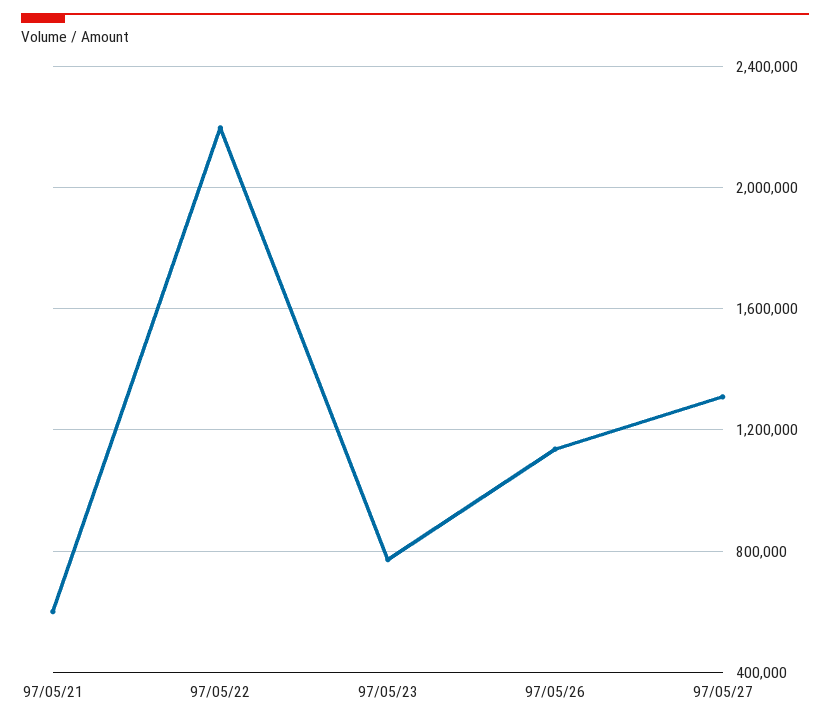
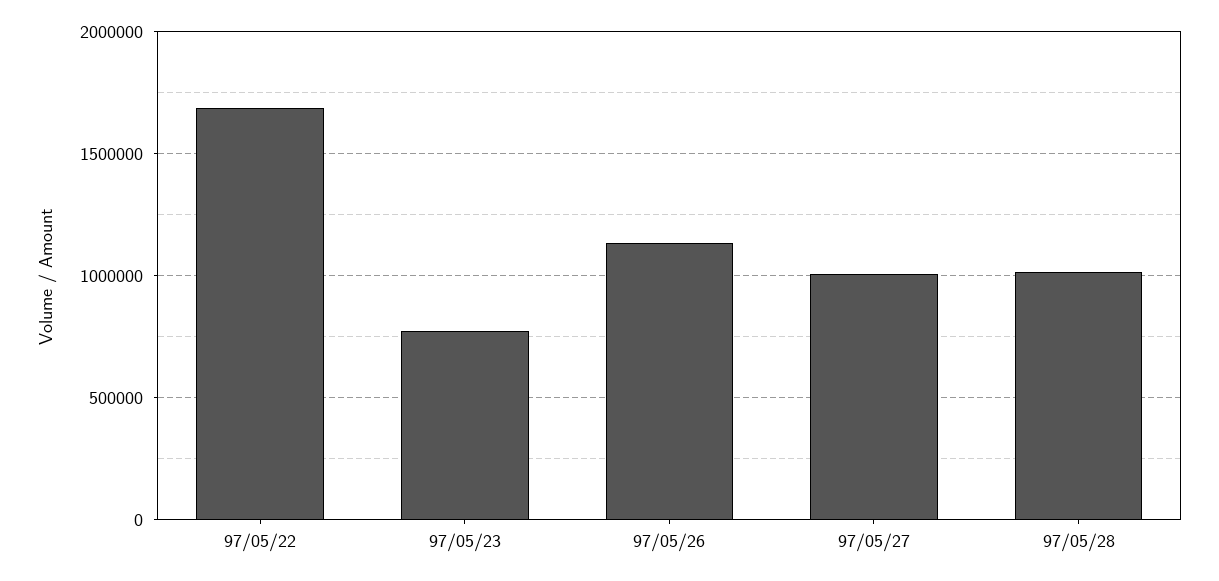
97/05/21: 600000 -> none
97/05/22: 2200000 -> 1700000
97/05/27: 1300000 -> 1000000
97/05/28: none -> 1000000

